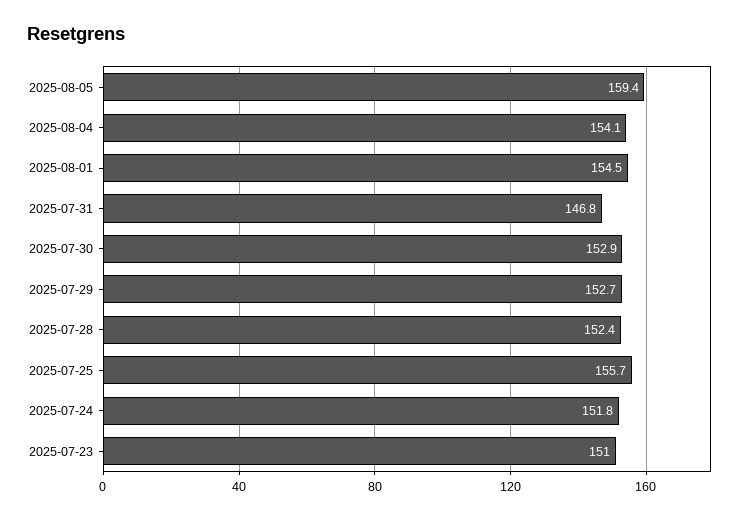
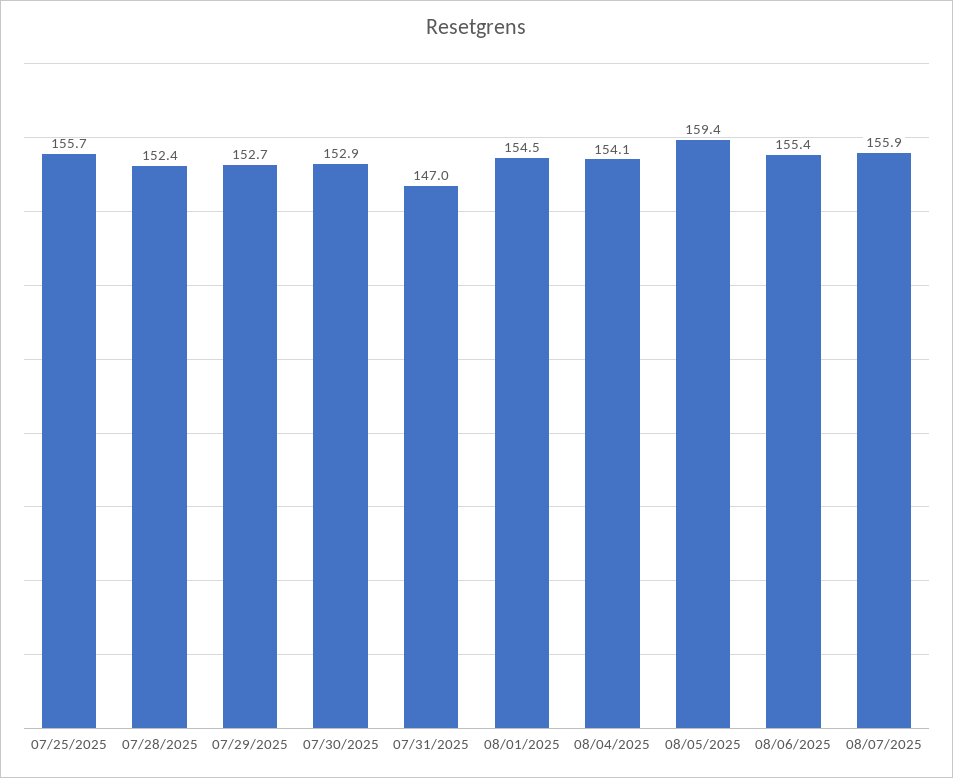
2025-07-31: 146.8 -> 147
2025-07-24: 151.8 -> none
2025-07-23: 151 -> none
08/06/2025: none -> 155.4
08/07/2025: none -> 155.9

